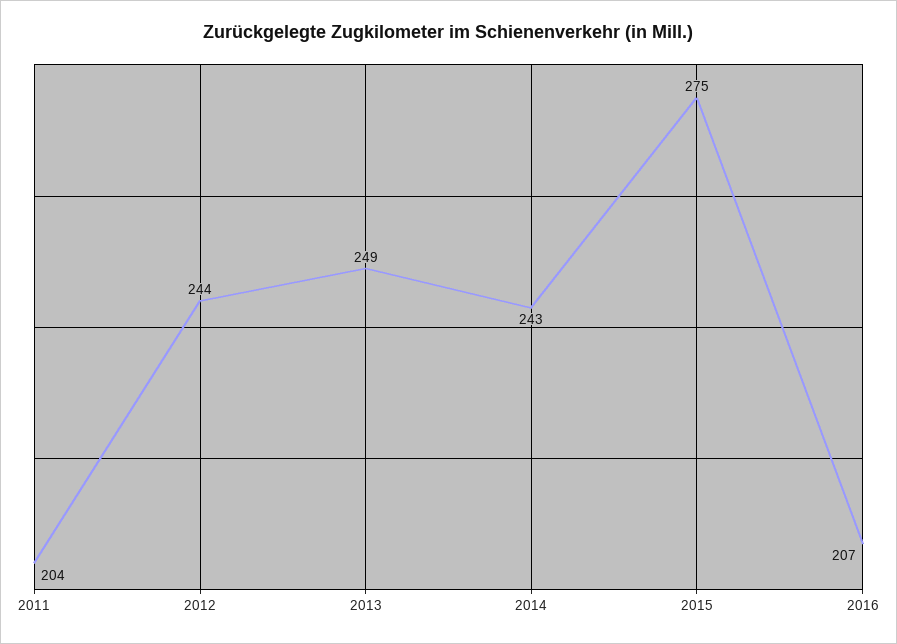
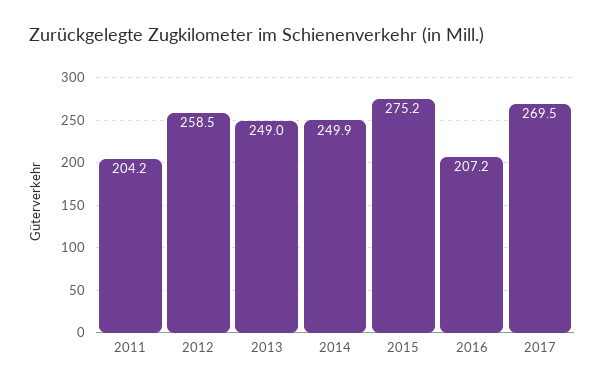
2012: 244 -> 258.5
2014: 243 -> 249.9
2017: none -> 269.5

